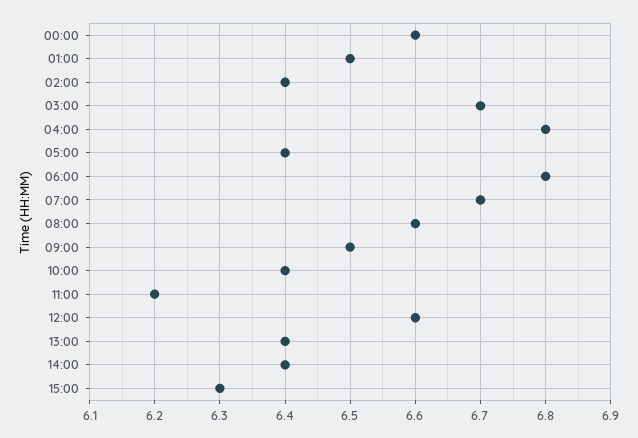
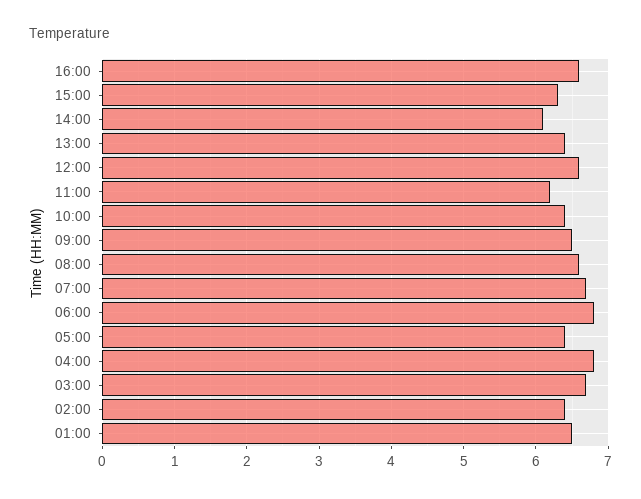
00:00: 6.6 -> none
14:00: 6.4 -> 6.1
16:00: none -> 6.6

